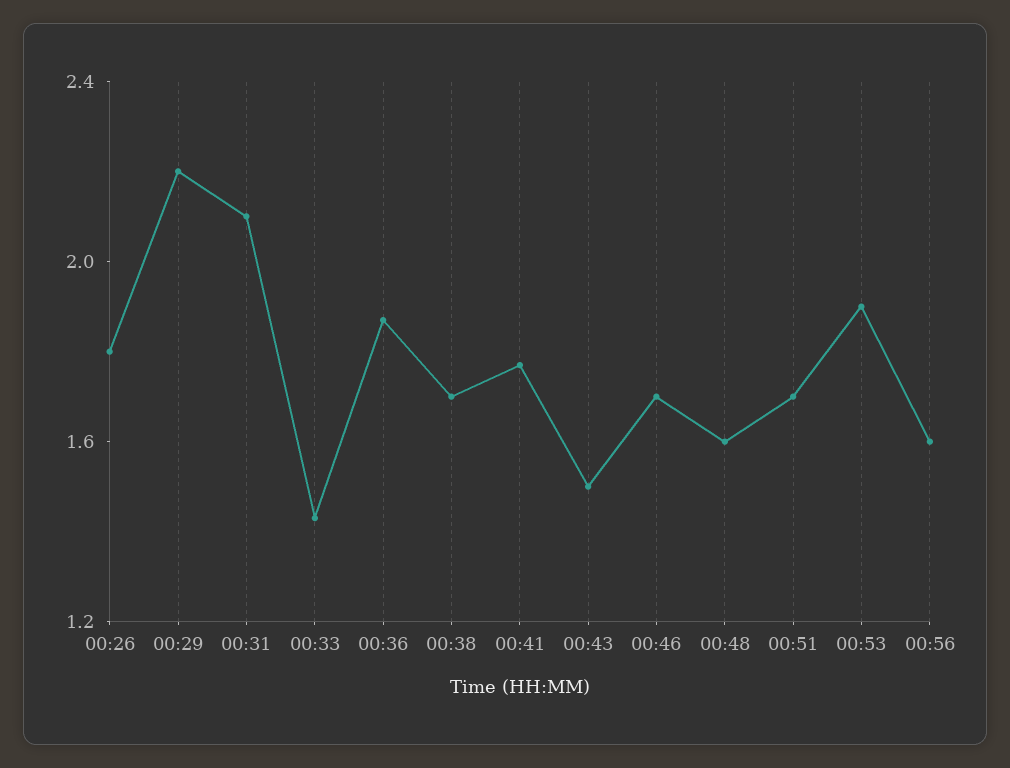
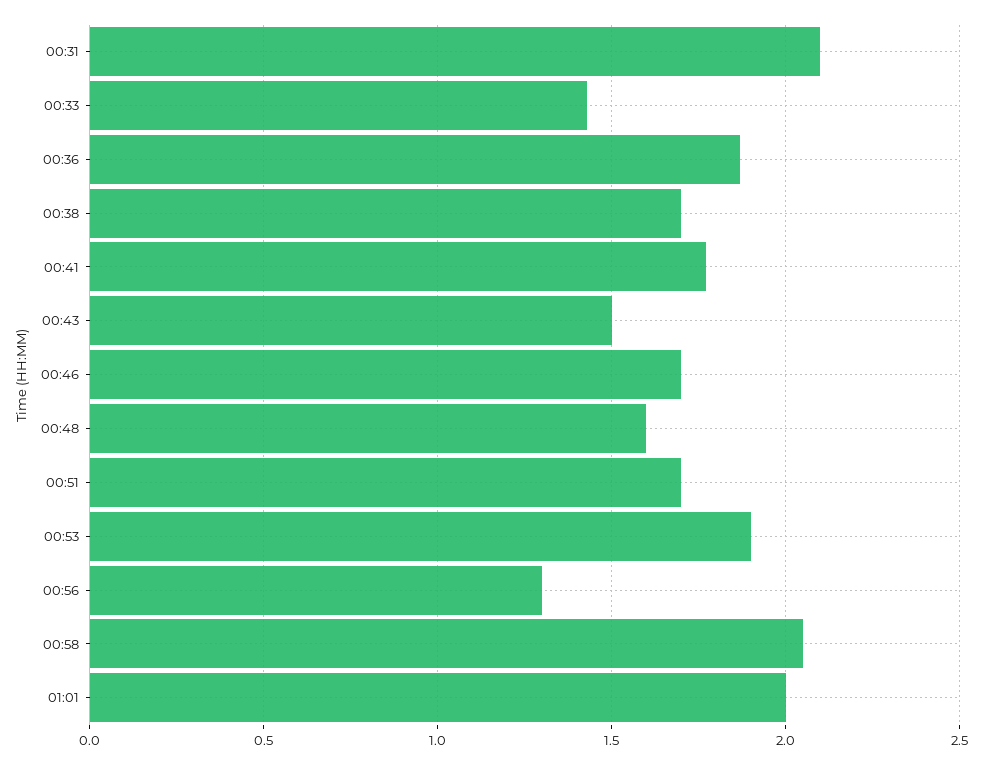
00:26: 1.8 -> none
00:29: 2.2 -> none
00:56: 1.6 -> 1.3
00:58: none -> 2.05
01:01: none -> 2

